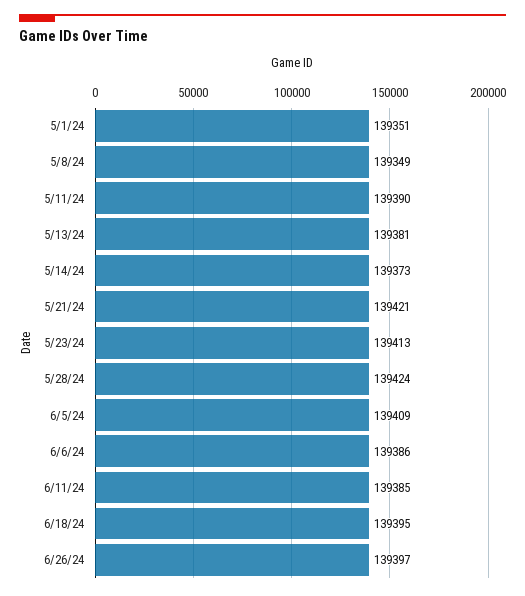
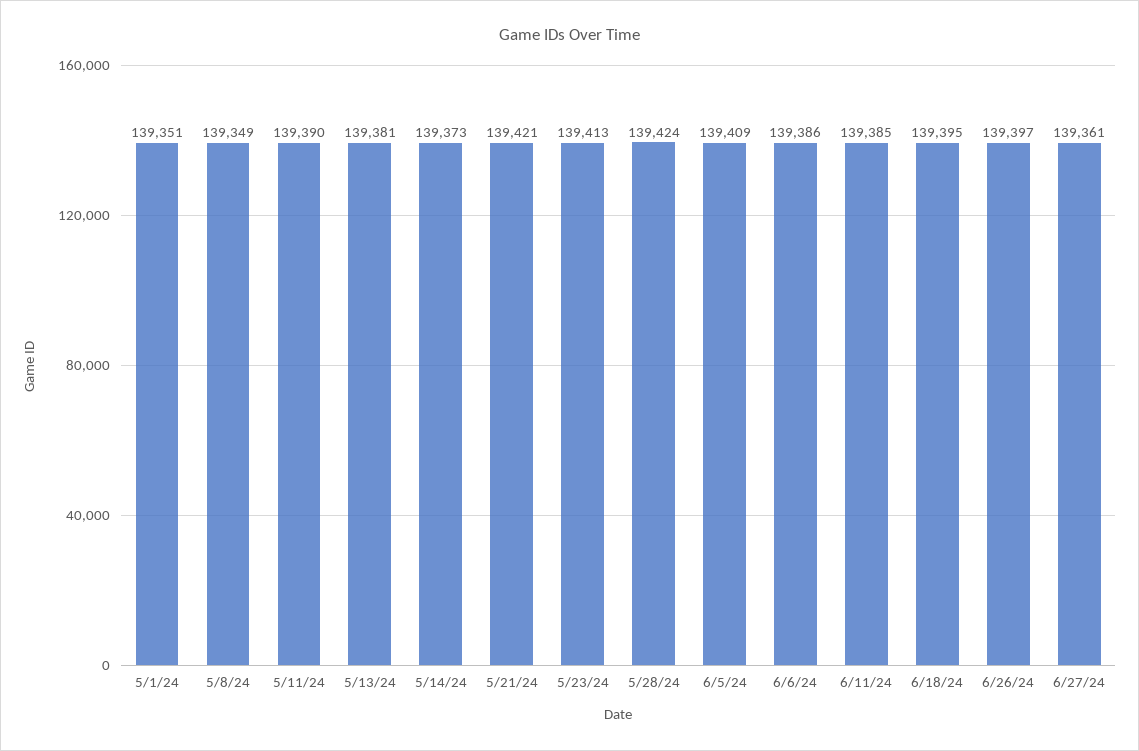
6/27/24: none -> 139361

